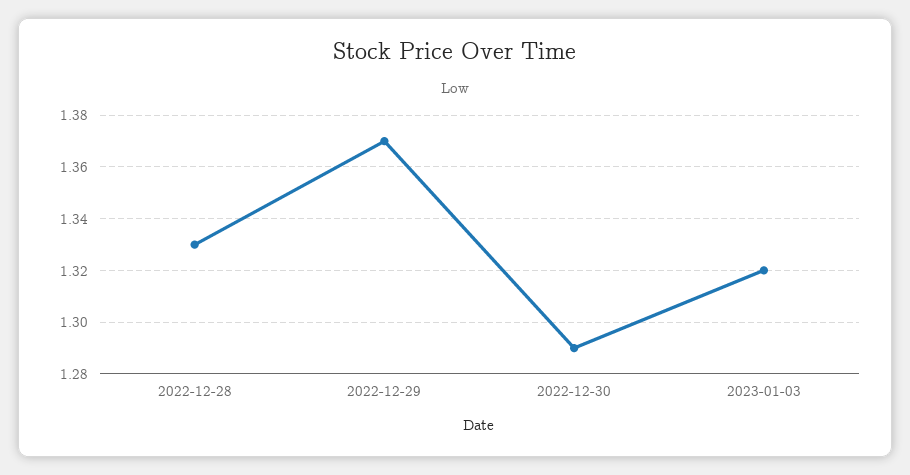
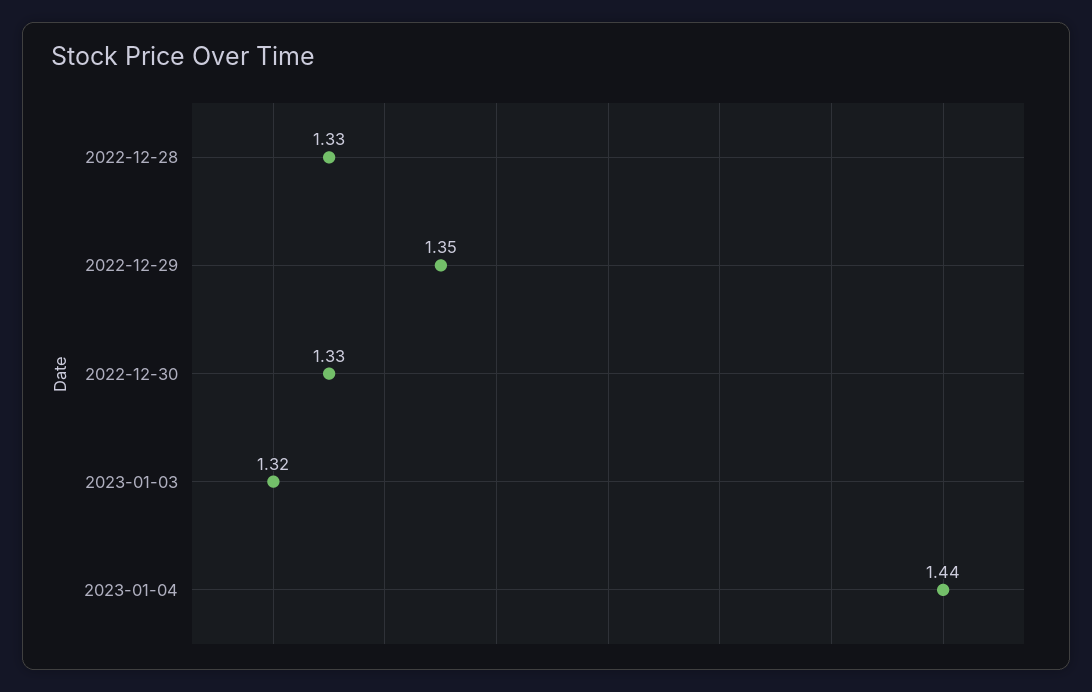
2022-12-29: 1.37 -> 1.35
2022-12-30: 1.29 -> 1.33
2023-01-04: none -> 1.44

